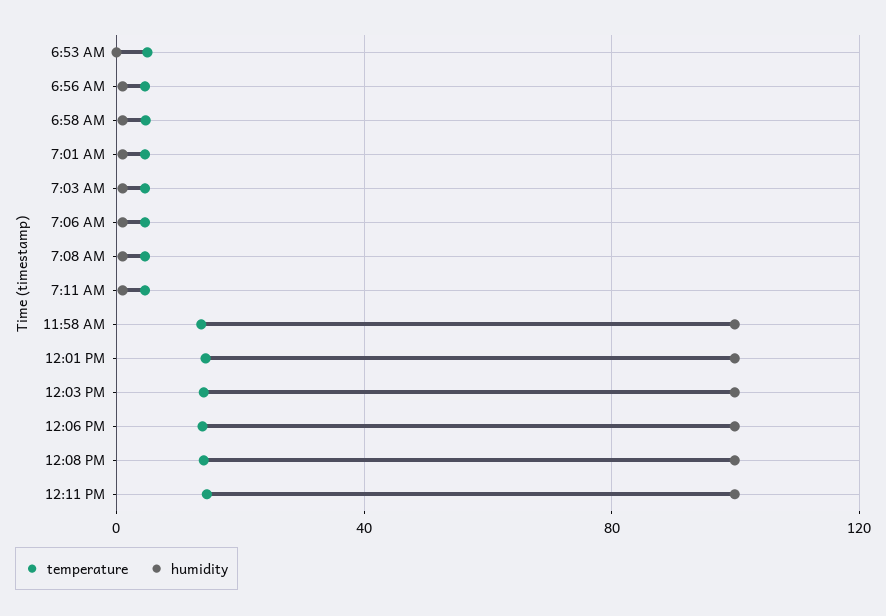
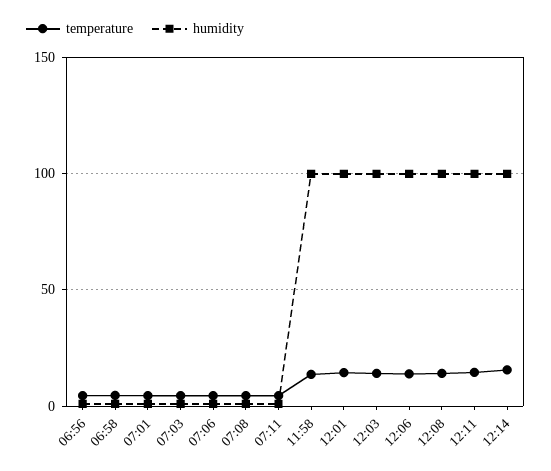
temperature, 6:53 AM: 5 -> none
humidity, 6:53 AM: 0 -> none
temperature, 12:14: none -> 15
humidity, 12:14: none -> 100

